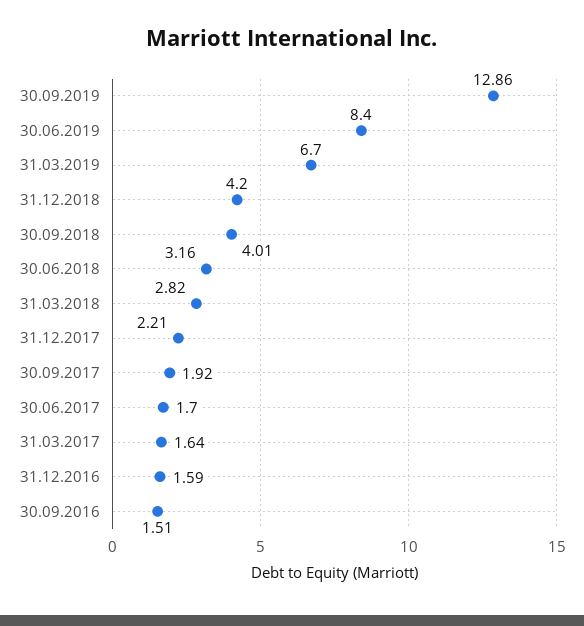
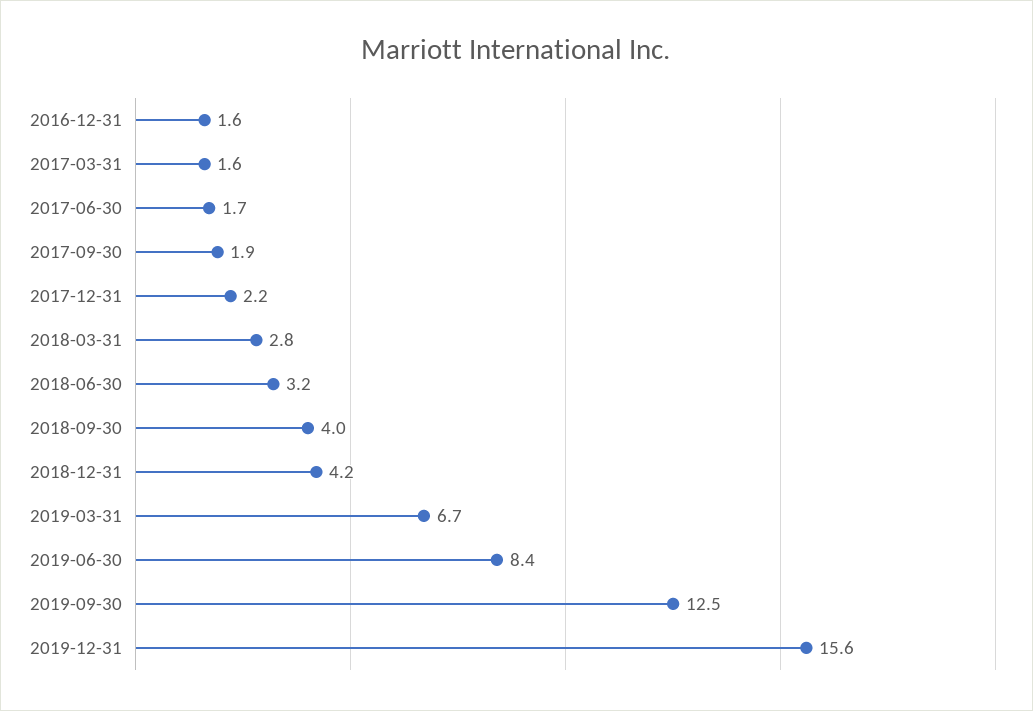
30.09.2019: 12.86 -> 12.5
30.09.2016: 1.51 -> none
2019-12-31: none -> 15.6

